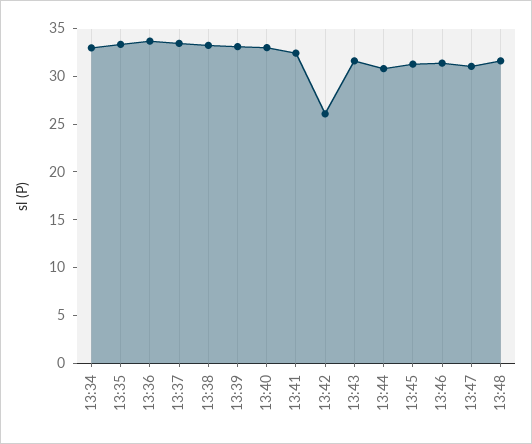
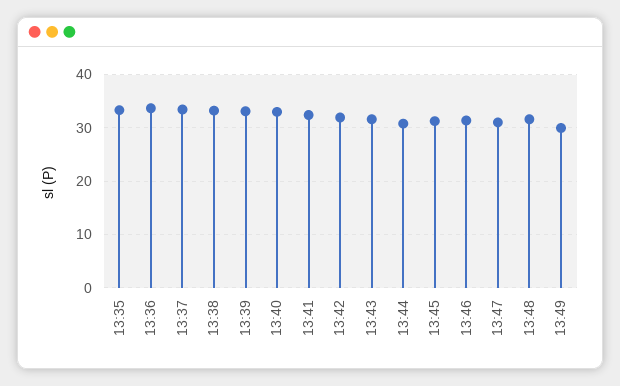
13:34: 33 -> none
13:42: 26 -> 32
13:49: none -> 30

